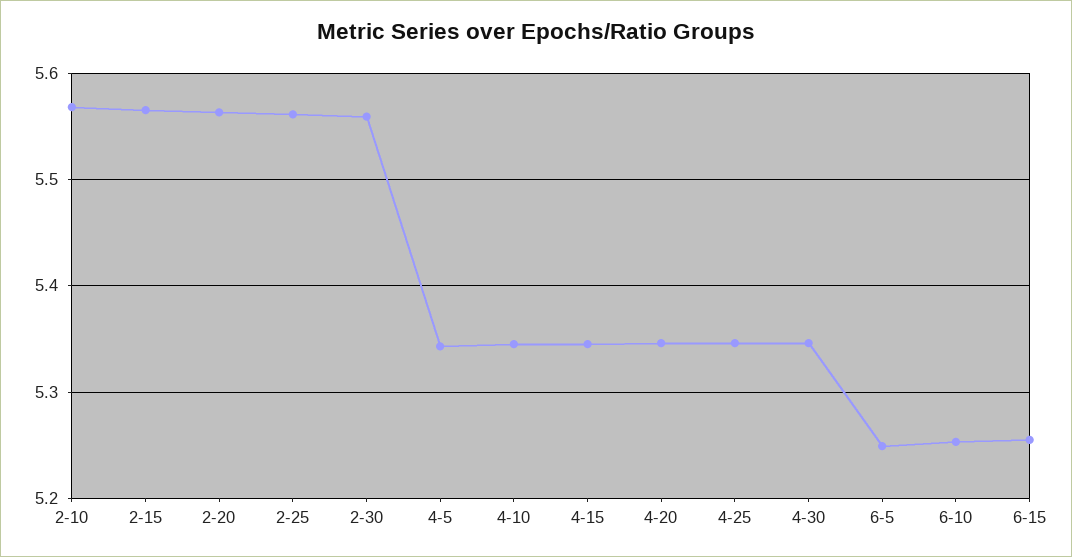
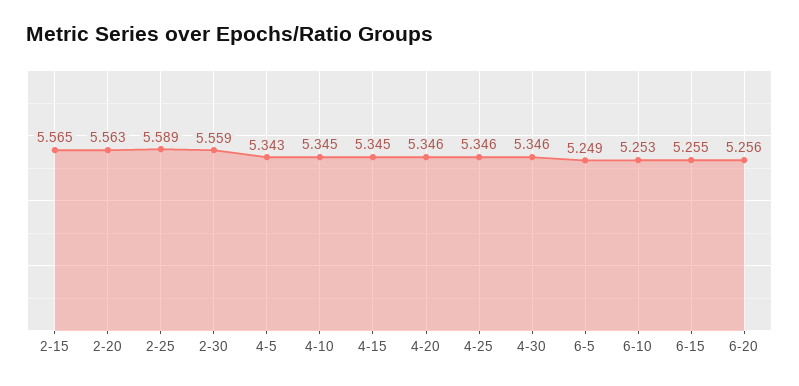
2-10: 5.57 -> none
2-25: 5.56 -> 5.589
6-20: none -> 5.256

